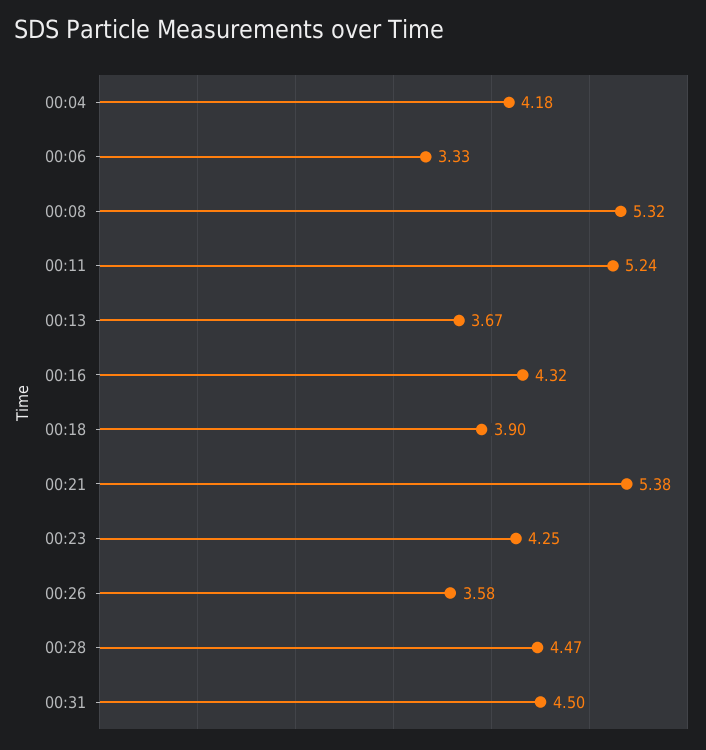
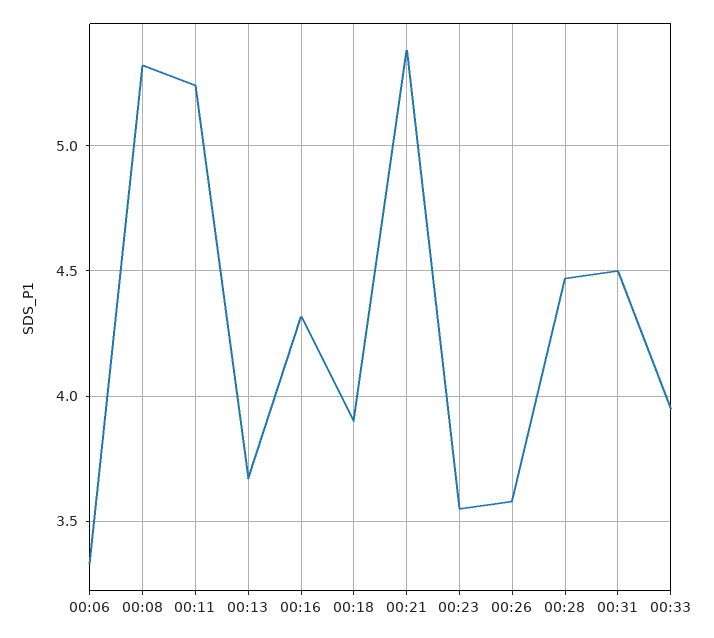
00:04: 4.18 -> none
00:23: 4.25 -> 3.55
00:33: none -> 3.95

